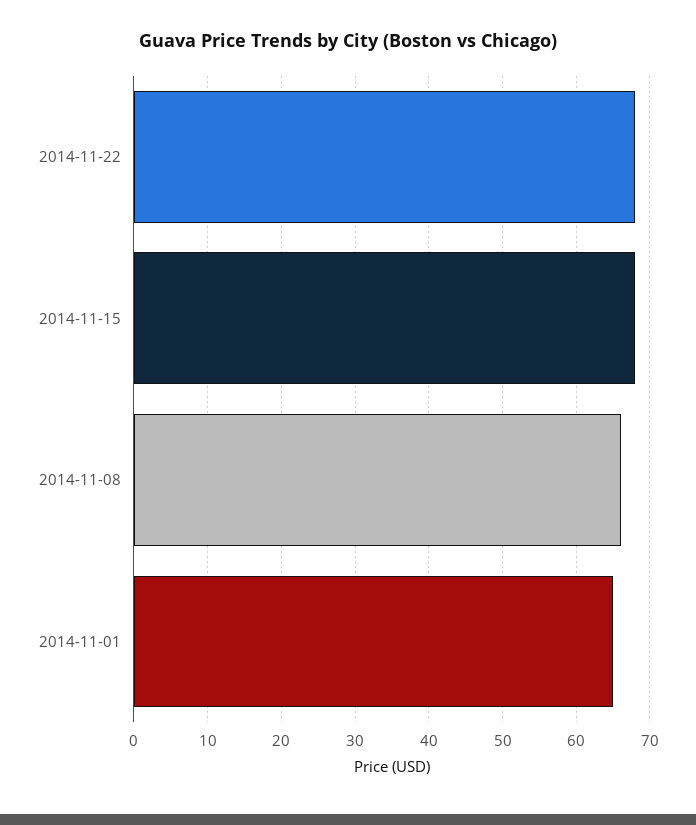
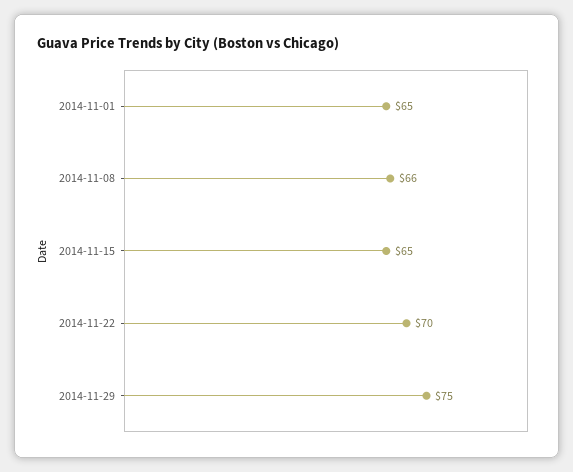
2014-11-22: 68 -> 70
2014-11-15: 68 -> 65
2014-11-29: none -> 75

